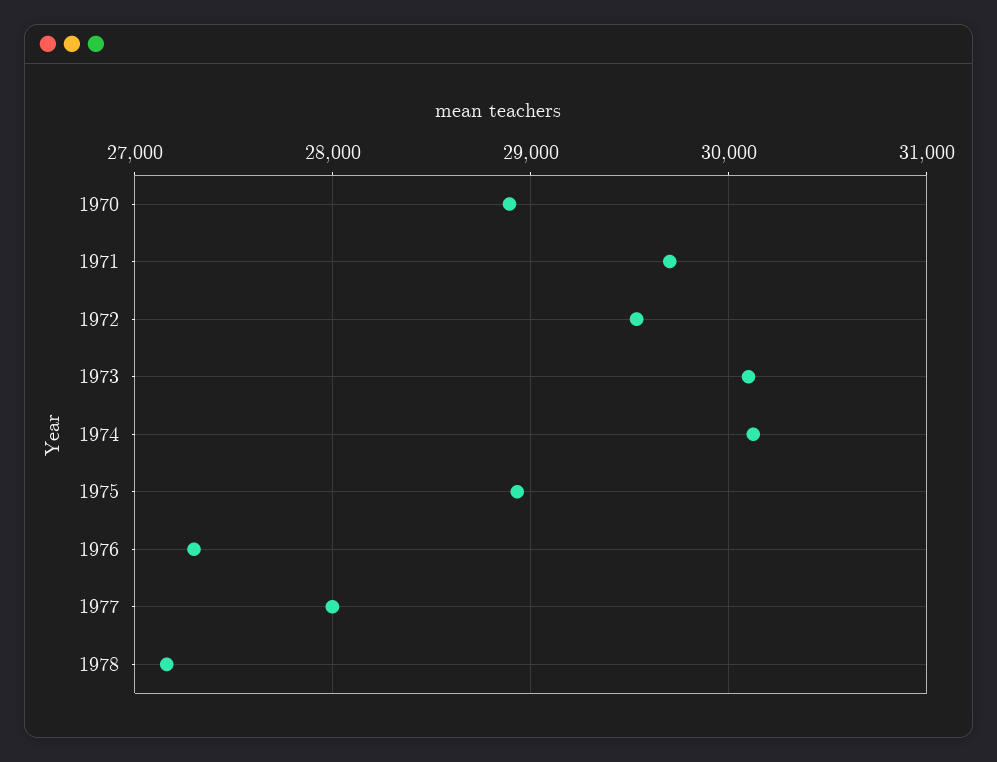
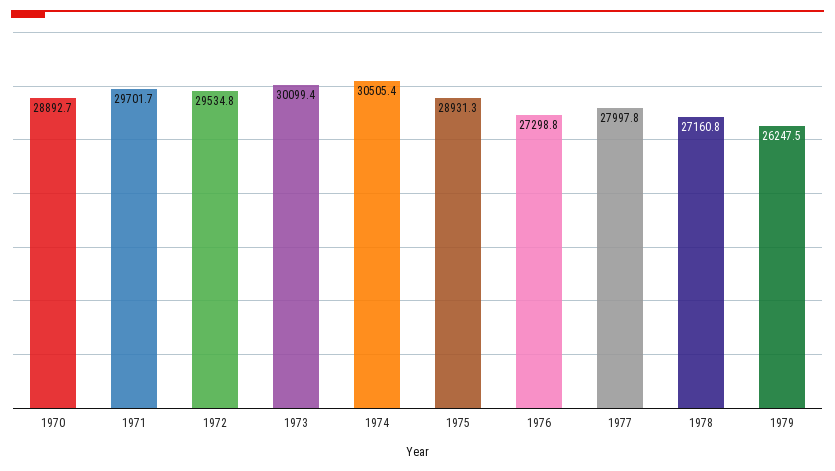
1974: 30100 -> 30505.4
1979: none -> 26247.5

